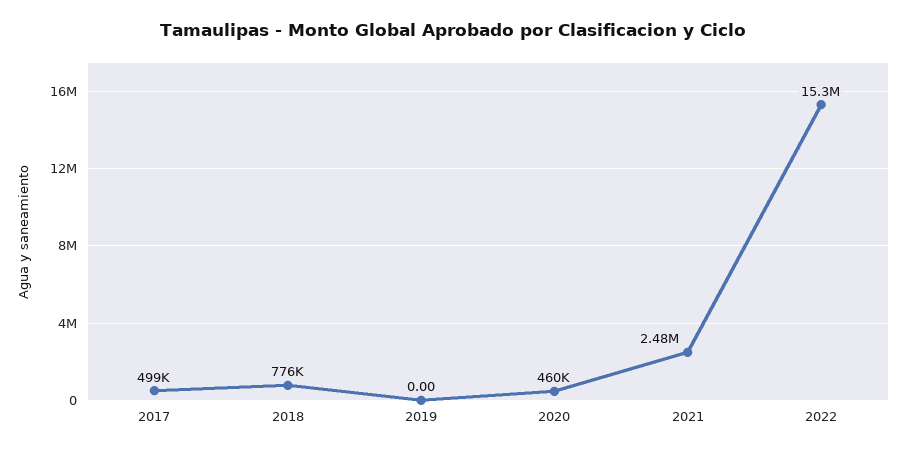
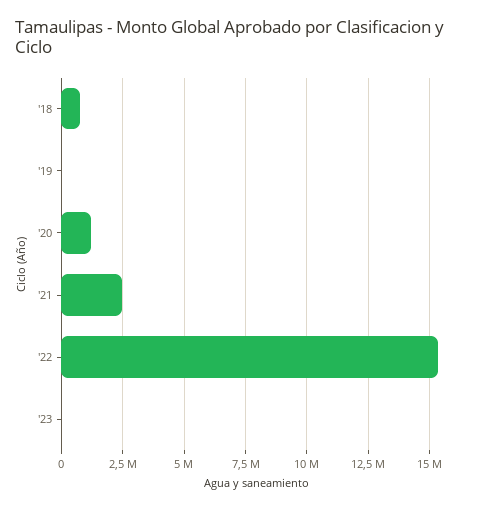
2017: 499000 -> none
2020: 460000 -> 1250000
'23: none -> 0

